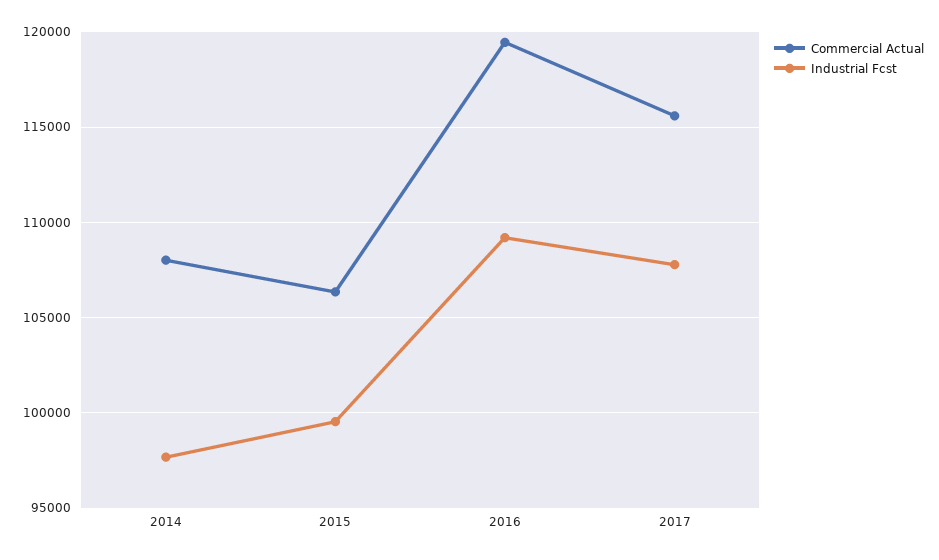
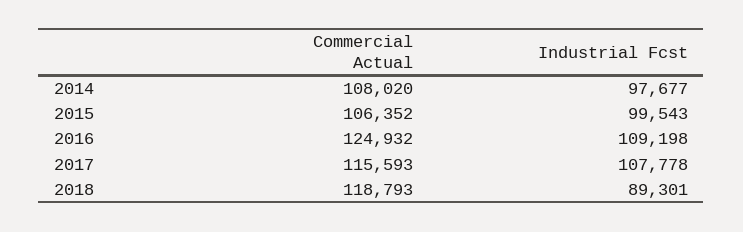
Commercial Actual, 2016: 119500 -> 124932
Commercial Actual, 2018: none -> 118793
Industrial Fcst, 2018: none -> 89301

